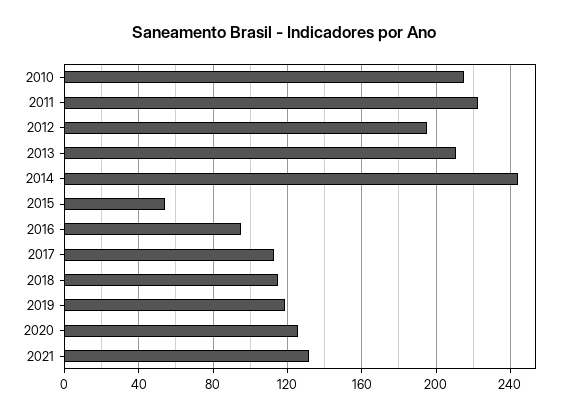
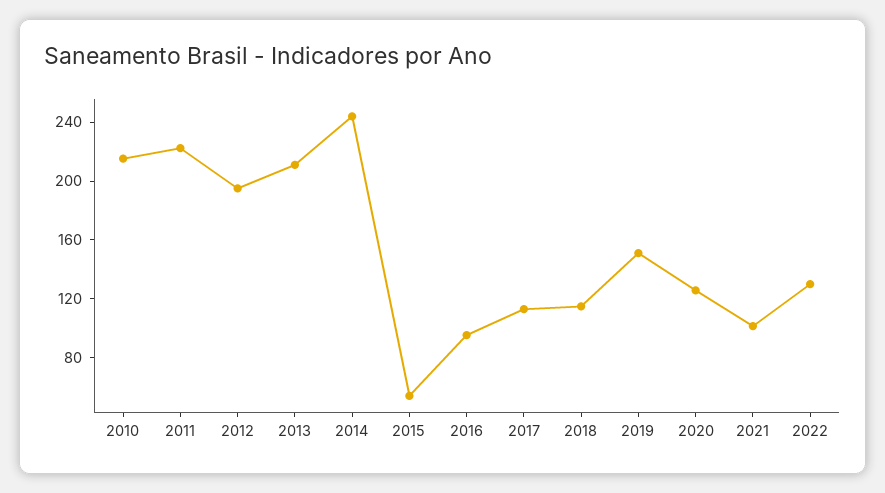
2019: 120 -> 150
2021: 130 -> 100
2022: none -> 130

